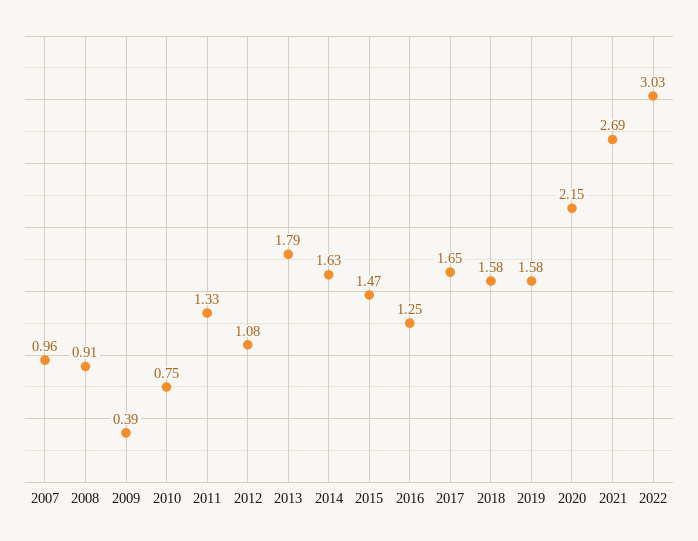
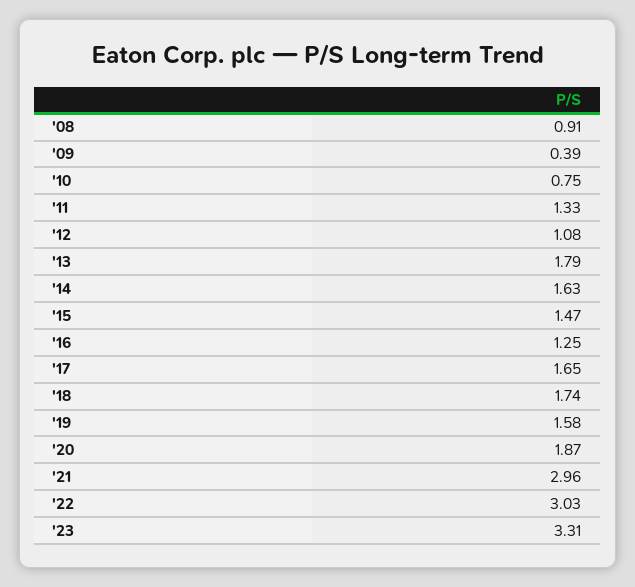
2007: 0.96 -> none
2018: 1.58 -> 1.74
2020: 2.15 -> 1.87
2021: 2.69 -> 2.96
'23: none -> 3.31

